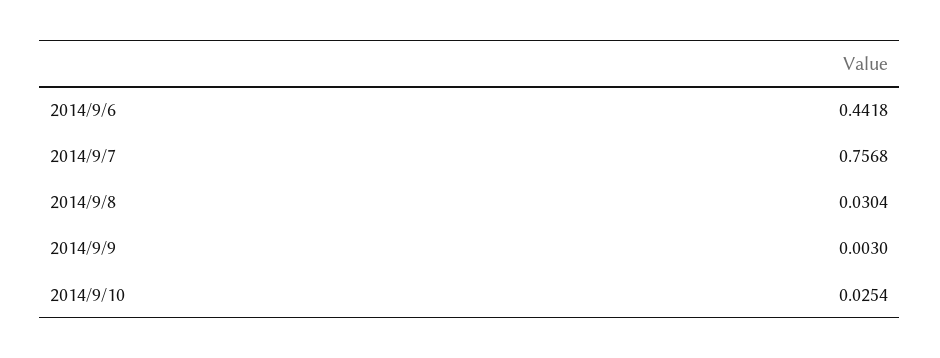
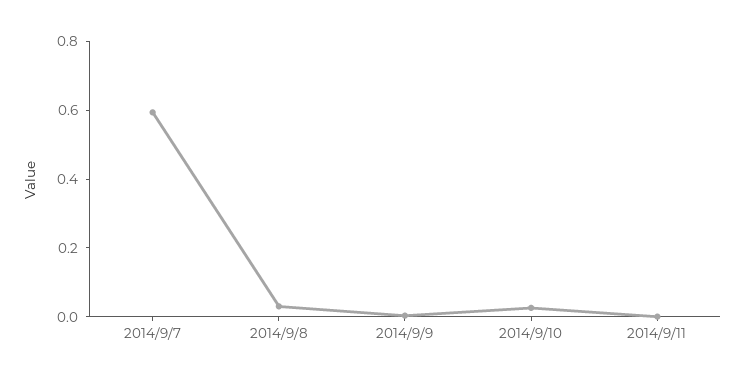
2014/9/6: 0.4418 -> none
2014/9/7: 0.7568 -> 0.6
2014/9/11: none -> 0

